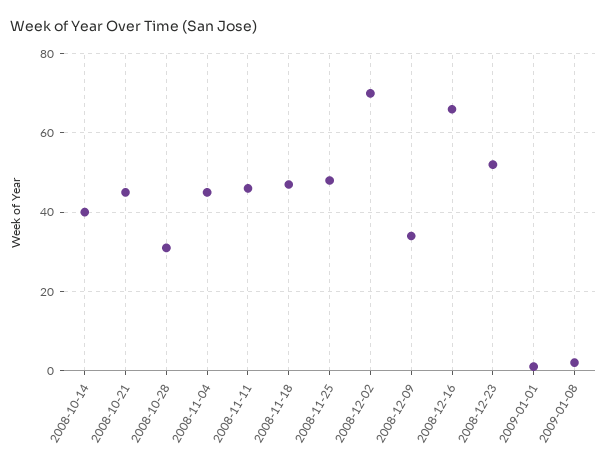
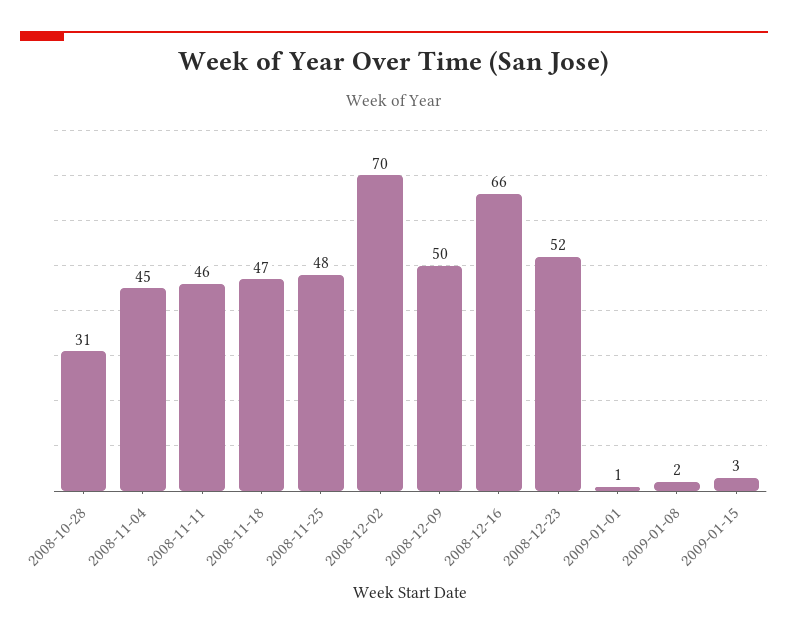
2008-10-14: 40 -> none
2008-10-21: 45 -> none
2008-12-09: 35 -> 50
2009-01-15: none -> 3

